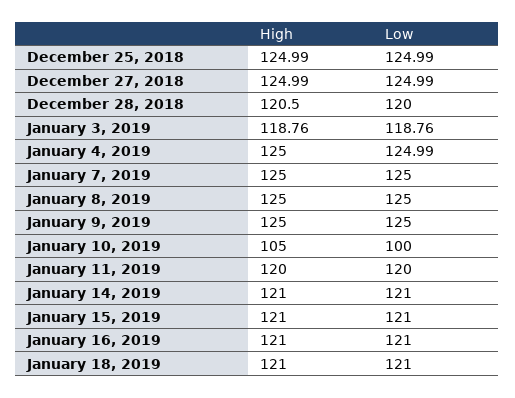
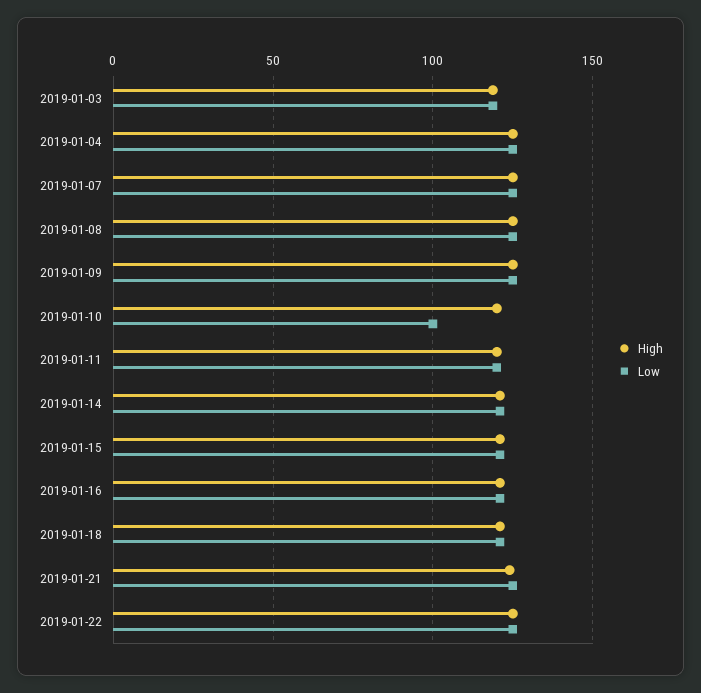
High, December 25, 2018: 124.99 -> none
Low, December 25, 2018: 124.99 -> none
High, December 27, 2018: 124.99 -> none
Low, December 27, 2018: 124.99 -> none
High, December 28, 2018: 120.5 -> none
Low, December 28, 2018: 120 -> none
High, January 10, 2019: 105 -> 120
High, 2019-01-21: none -> 125
Low, 2019-01-21: none -> 125
High, 2019-01-22: none -> 125
Low, 2019-01-22: none -> 125

